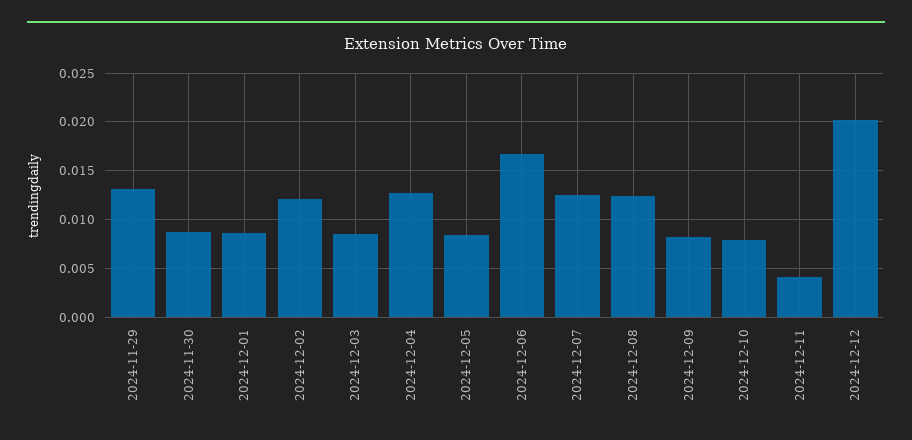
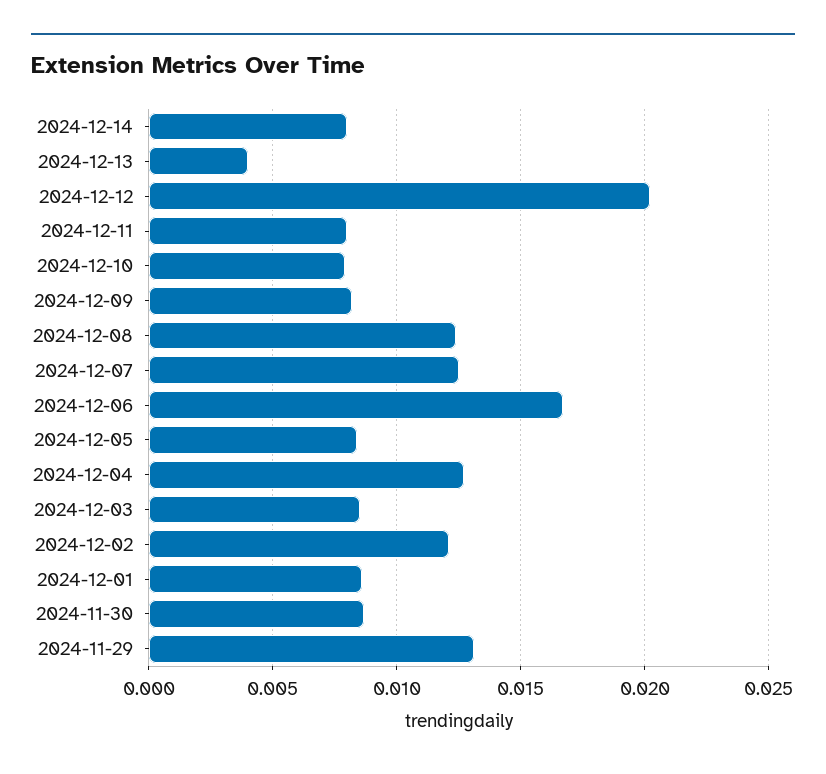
2024-12-11: 0.004 -> 0.008
2024-12-14: none -> 0.008
2024-12-13: none -> 0.004

